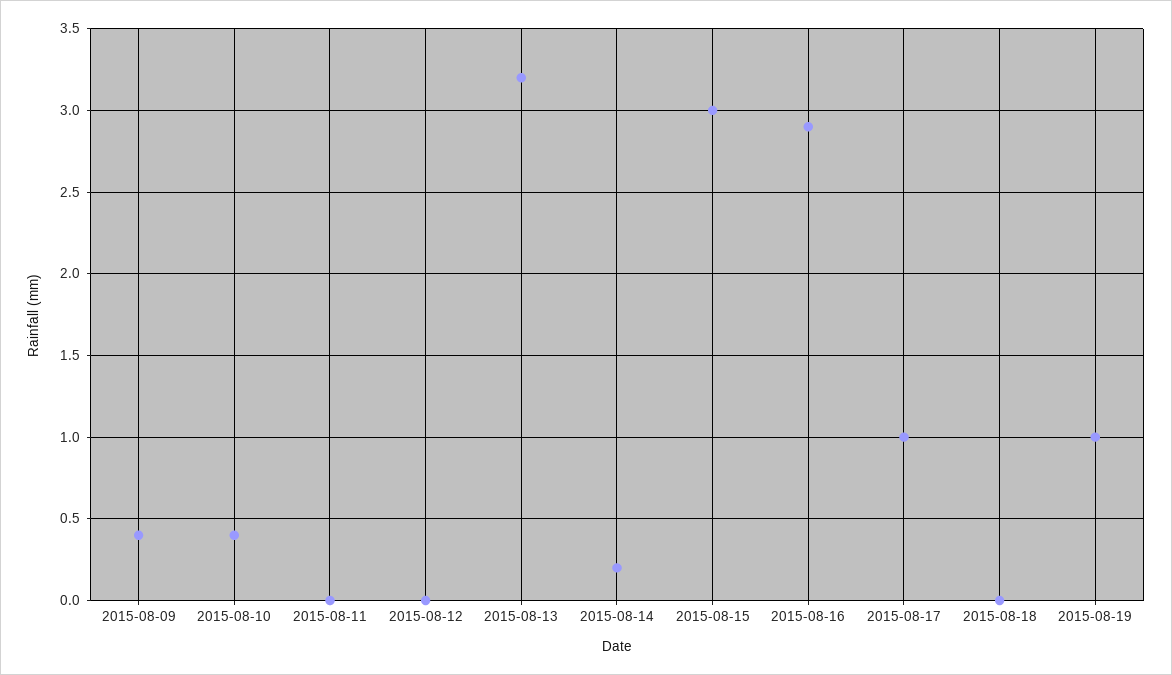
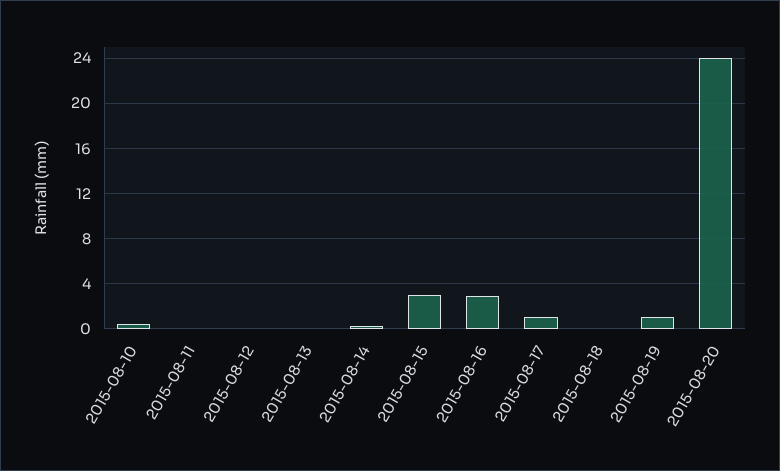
2015-08-09: 0.4 -> none
2015-08-13: 3.2 -> 0
2015-08-20: none -> 24

